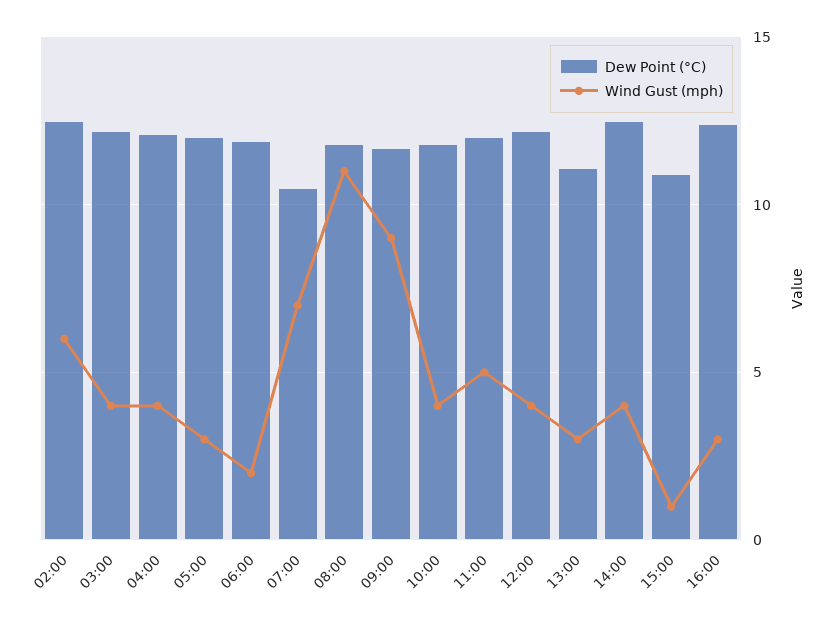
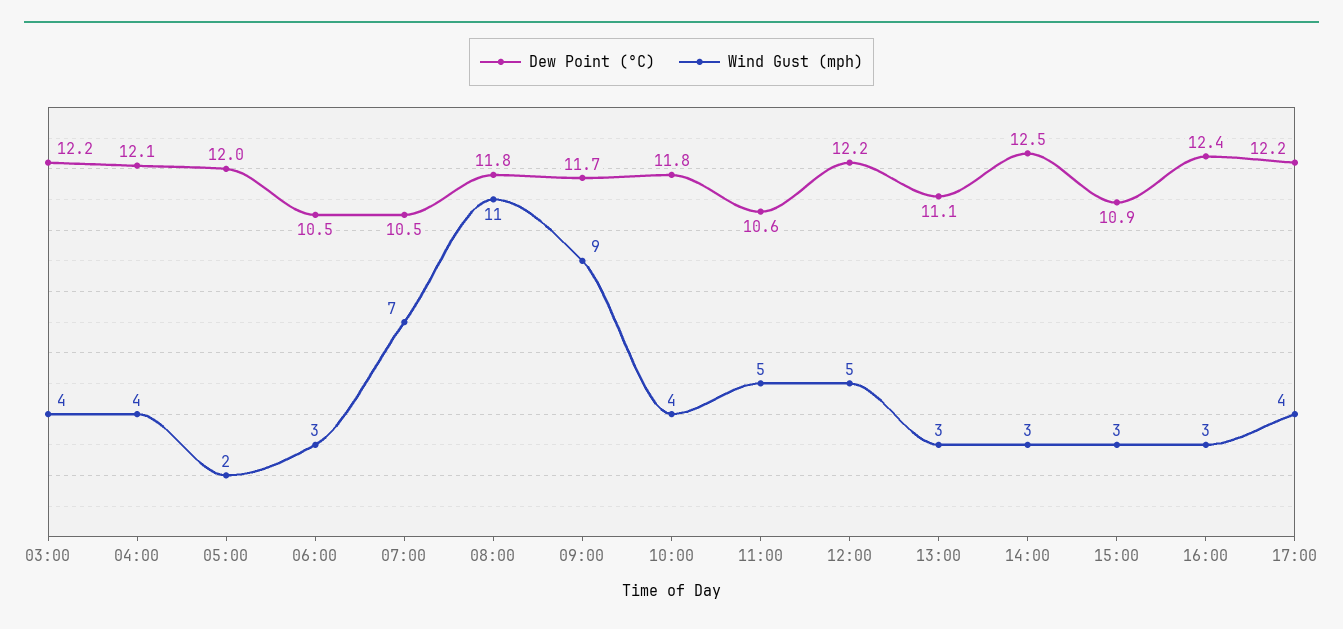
Dew Point (°C), 02:00: 12.5 -> none
Wind Gust (mph), 02:00: 6 -> none
Wind Gust (mph), 05:00: 3 -> 2
Dew Point (°C), 06:00: 12 -> 10.5
Wind Gust (mph), 06:00: 2 -> 3
Dew Point (°C), 11:00: 12 -> 10.6
Wind Gust (mph), 12:00: 4 -> 5
Wind Gust (mph), 14:00: 4 -> 3
Wind Gust (mph), 15:00: 1 -> 3
Dew Point (°C), 17:00: none -> 12.2
Wind Gust (mph), 17:00: none -> 4

